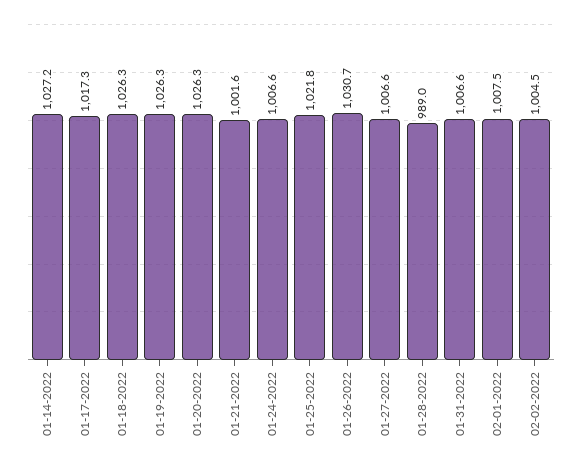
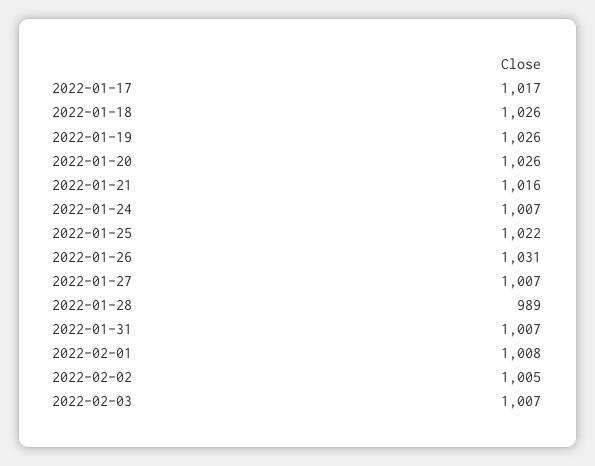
01-14-2022: 1027.2 -> none
01-21-2022: 1001.6 -> 1016
2022-02-03: none -> 1007

